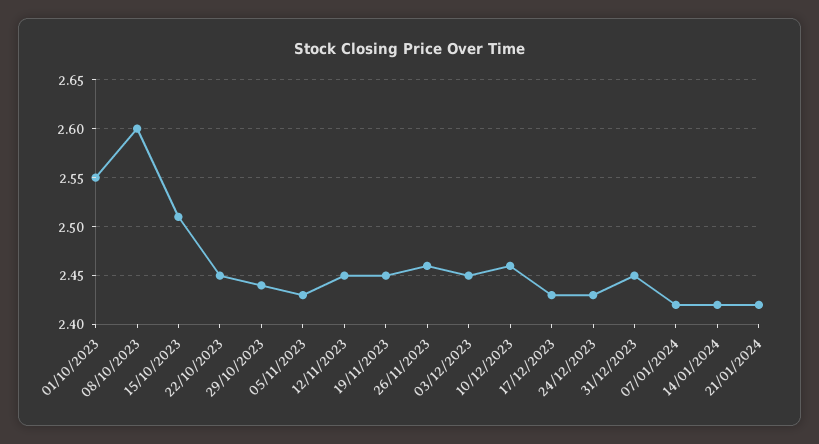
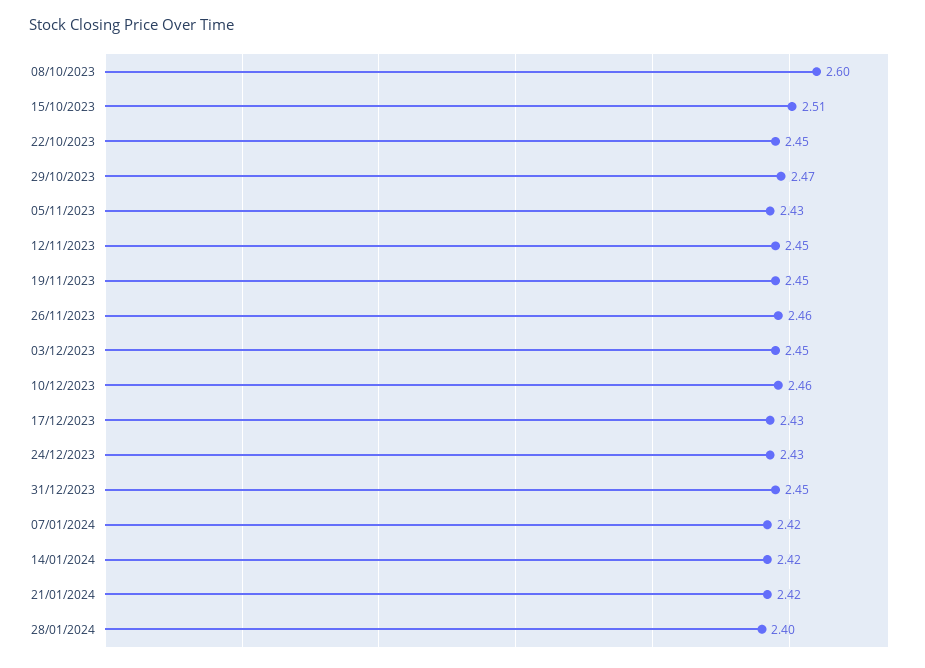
01/10/2023: 2.55 -> none
29/10/2023: 2.44 -> 2.47
28/01/2024: none -> 2.4

